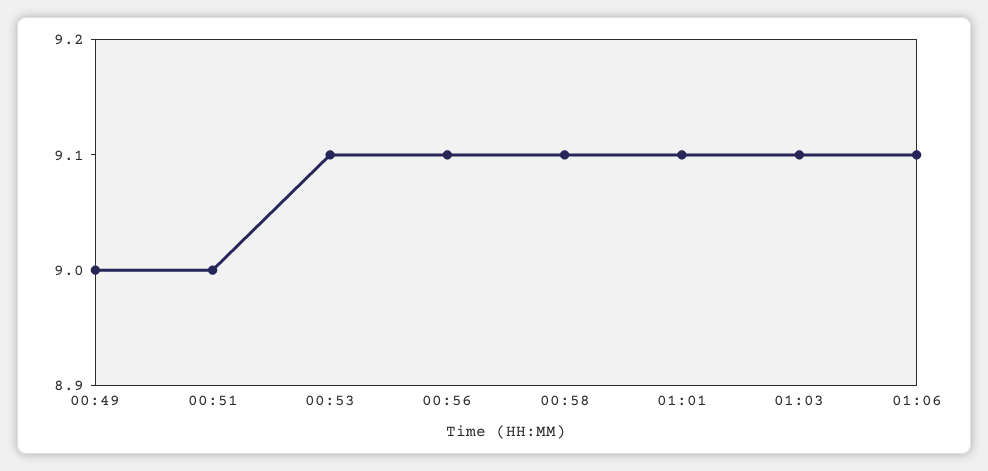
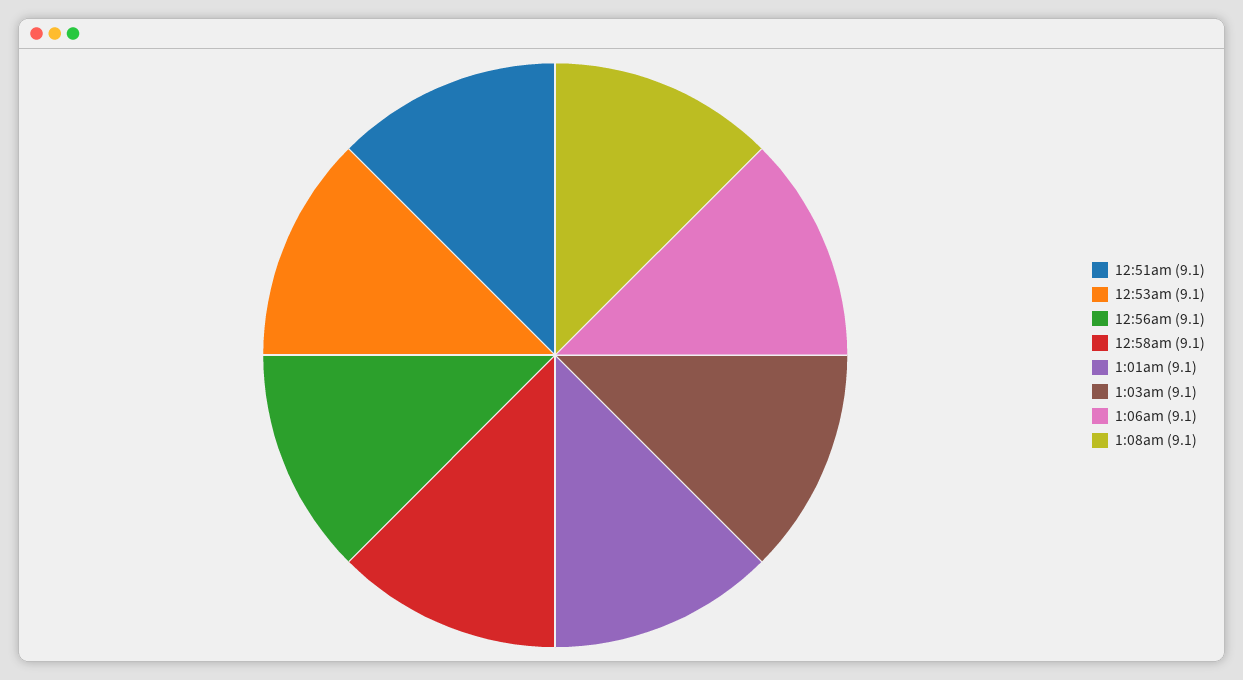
00:49: 9 -> none
00:51: 9 -> 9.1
1:08am: none -> 9.1

